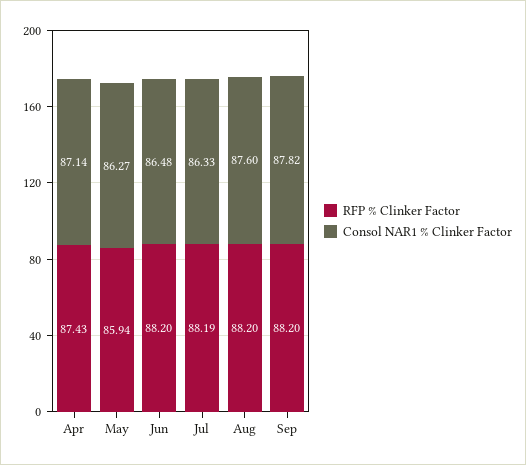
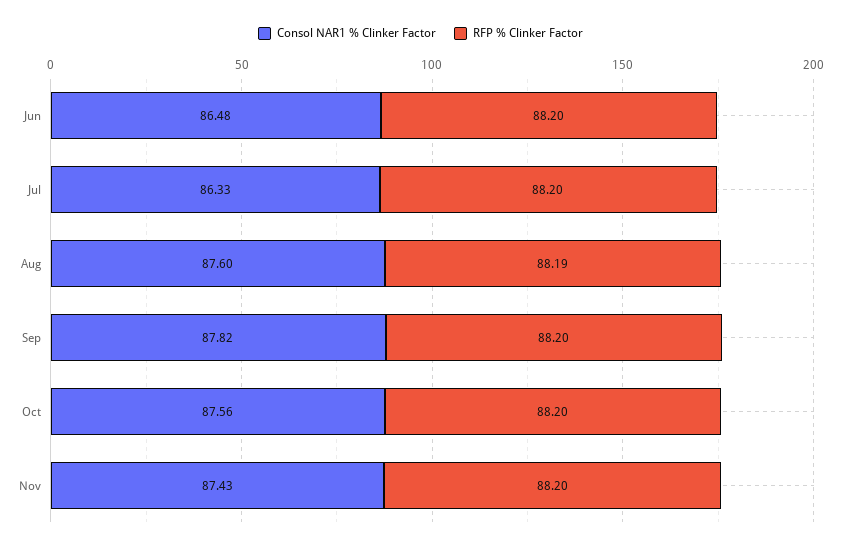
RFP % Clinker Factor, Apr: 87.43 -> none
Consol NAR1 % Clinker Factor, Apr: 87.14 -> none
RFP % Clinker Factor, May: 85.94 -> none
Consol NAR1 % Clinker Factor, May: 86.27 -> none
RFP % Clinker Factor, Jul: 88.19 -> 88.2
RFP % Clinker Factor, Aug: 88.2 -> 88.19
Consol NAR1 % Clinker Factor, Oct: none -> 87.56
RFP % Clinker Factor, Oct: none -> 88.2
Consol NAR1 % Clinker Factor, Nov: none -> 87.43
RFP % Clinker Factor, Nov: none -> 88.2

